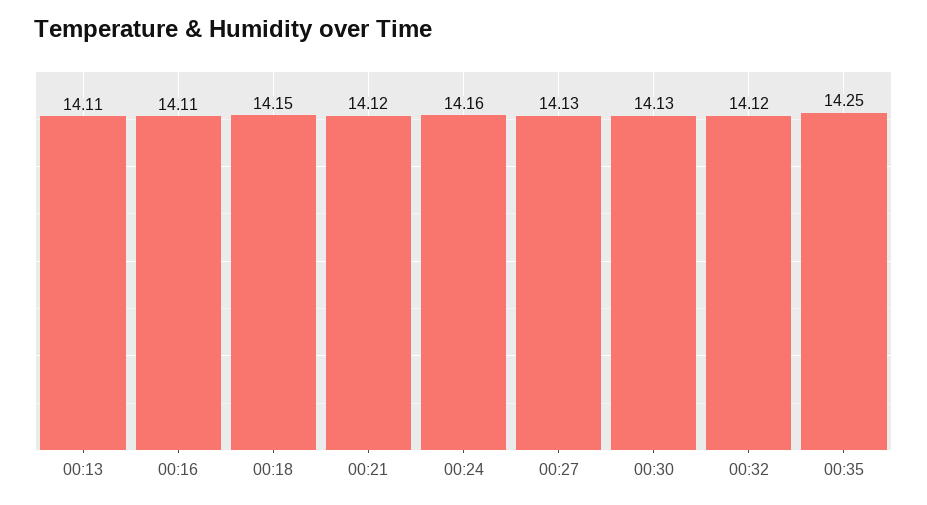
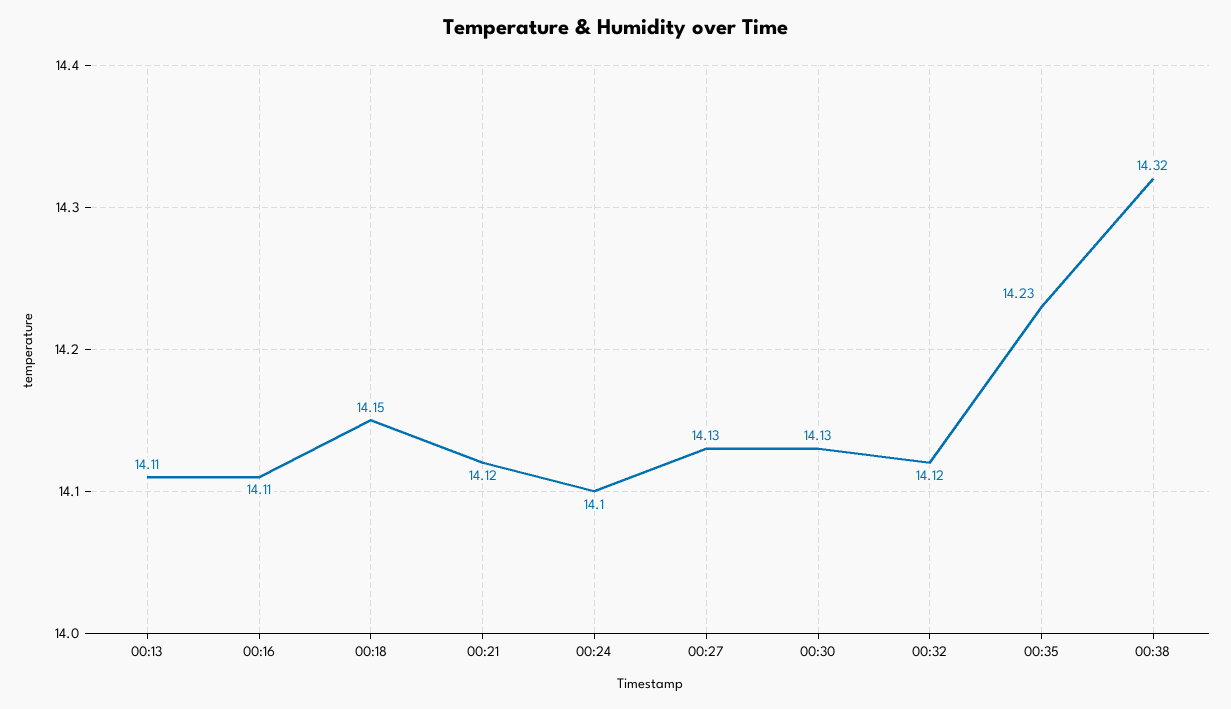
00:24: 14.16 -> 14.1
00:35: 14.25 -> 14.23
00:38: none -> 14.32

